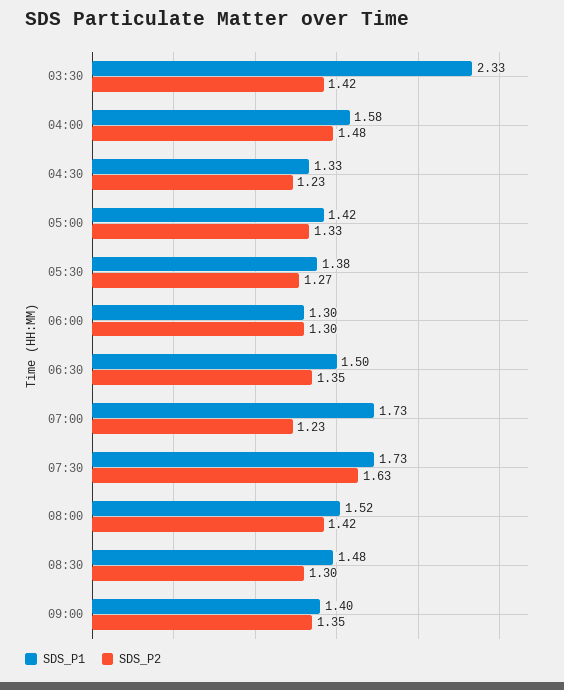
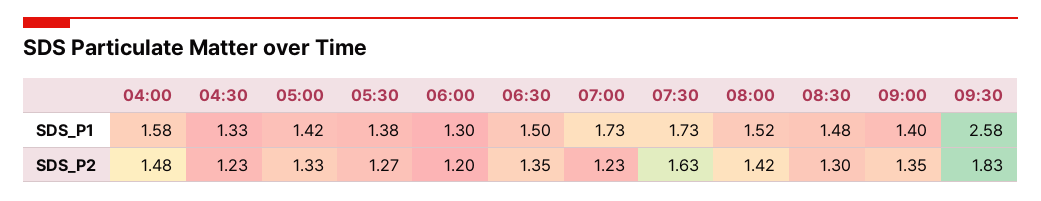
SDS_P1, 03:30: 2.33 -> none
SDS_P2, 03:30: 1.42 -> none
SDS_P2, 06:00: 1.3 -> 1.2
SDS_P1, 09:30: none -> 2.58
SDS_P2, 09:30: none -> 1.83

